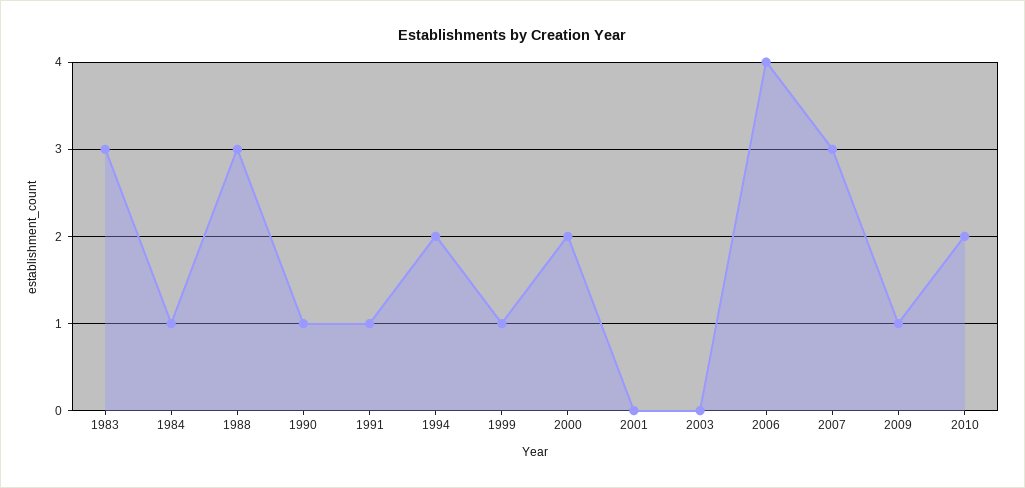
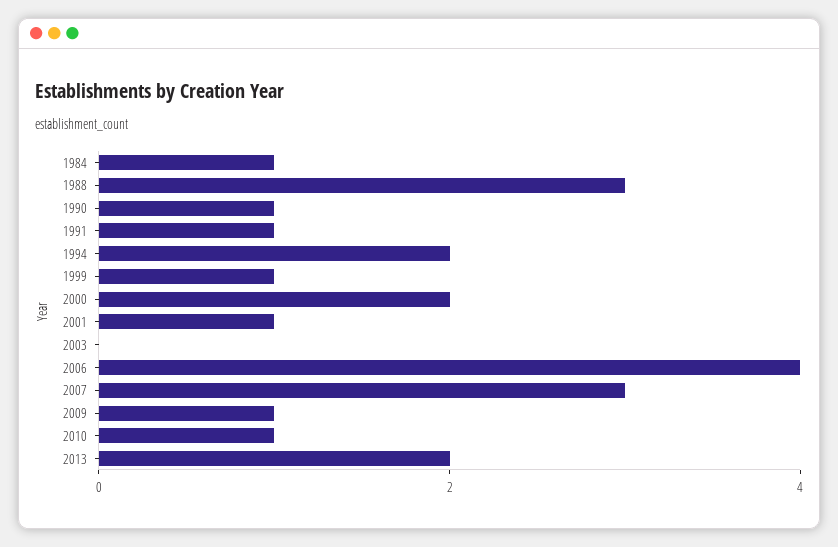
1983: 3 -> none
2001: 0 -> 1
2010: 2 -> 1
2013: none -> 2

